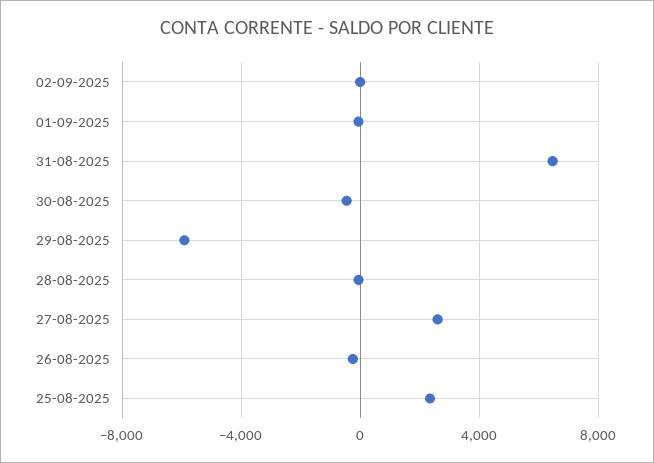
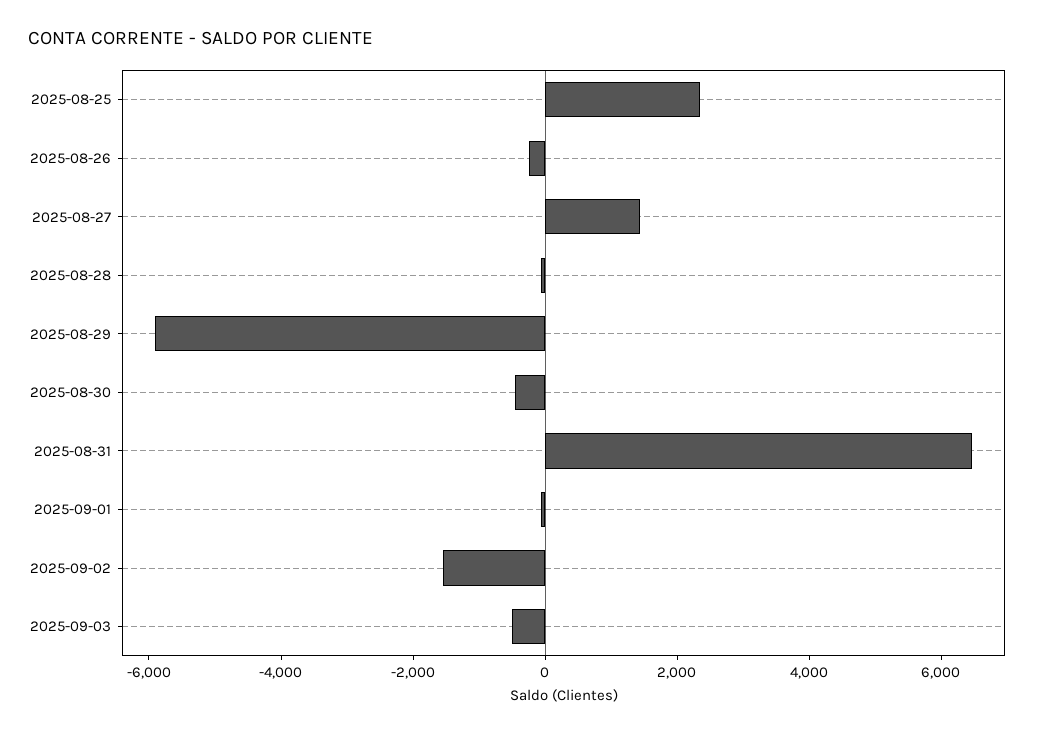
02-09-2025: 0 -> -1500
27-08-2025: 2500 -> 1500
2025-09-03: none -> -500

